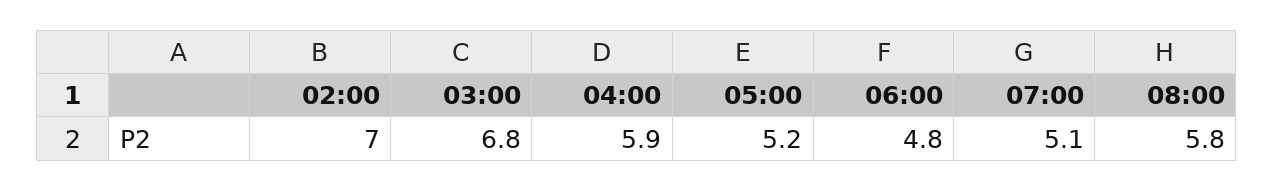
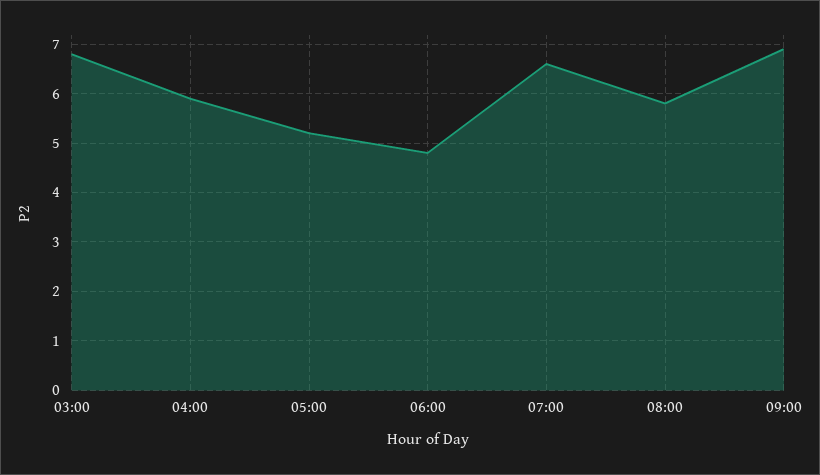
02:00: 7 -> none
07:00: 5.1 -> 6.5
09:00: none -> 7

